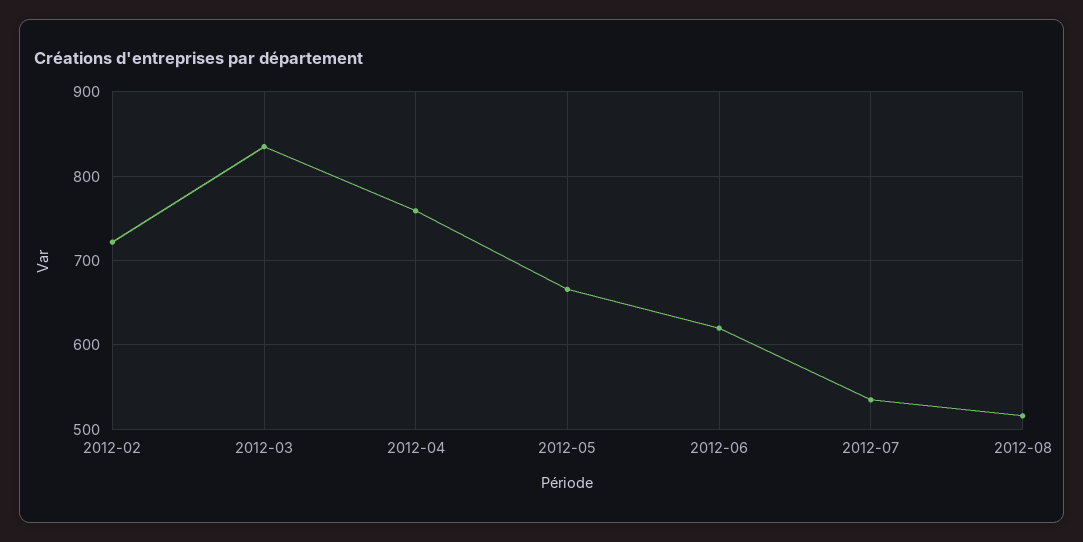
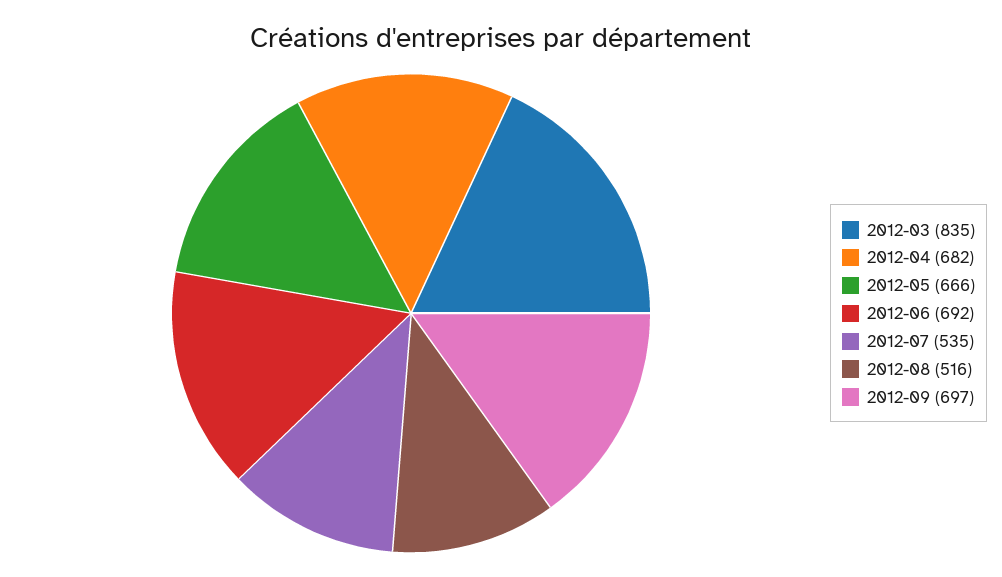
2012-02: 720 -> none
2012-04: 760 -> 682
2012-06: 620 -> 692
2012-09: none -> 697

